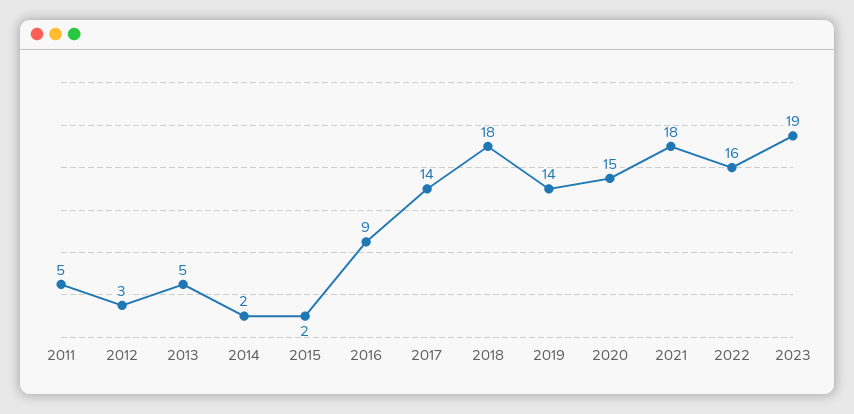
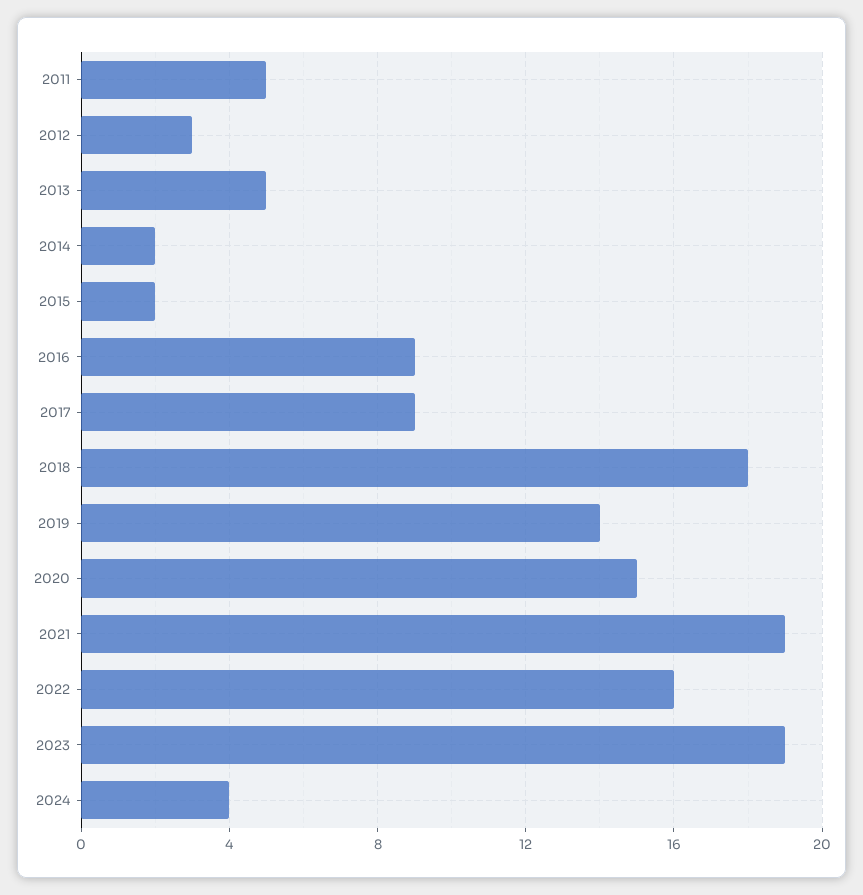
2017: 14 -> 9
2021: 18 -> 19
2024: none -> 4

